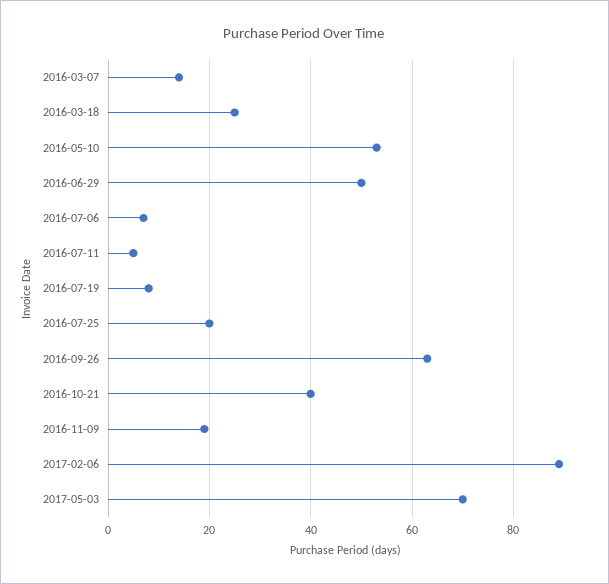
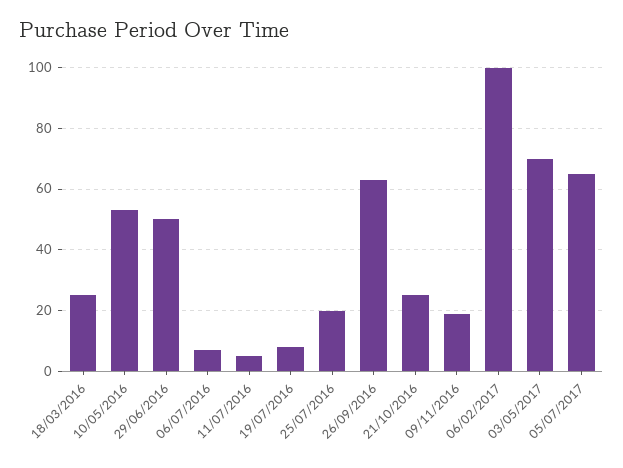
2016-03-07: 15 -> none
2016-10-21: 40 -> 25
2017-02-06: 90 -> 100
05/07/2017: none -> 65

